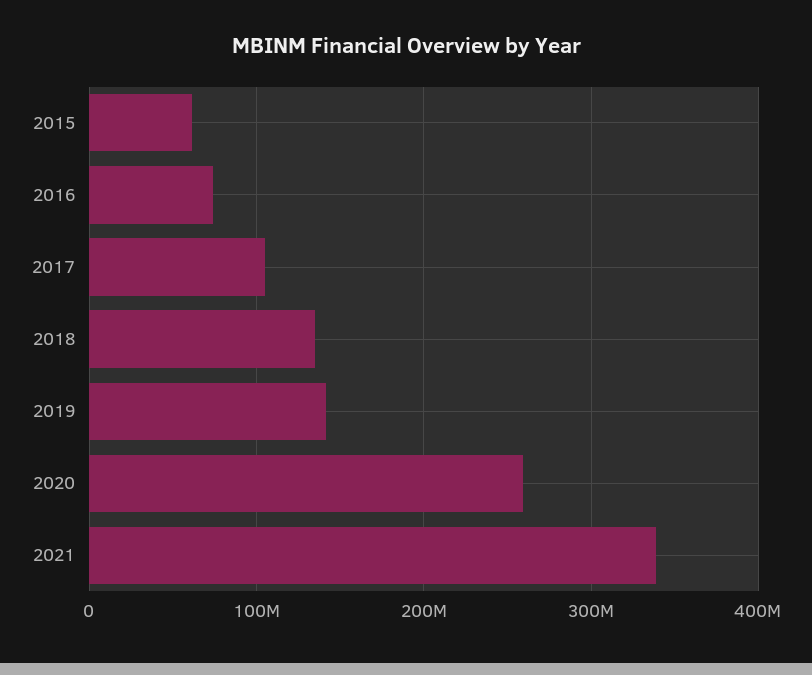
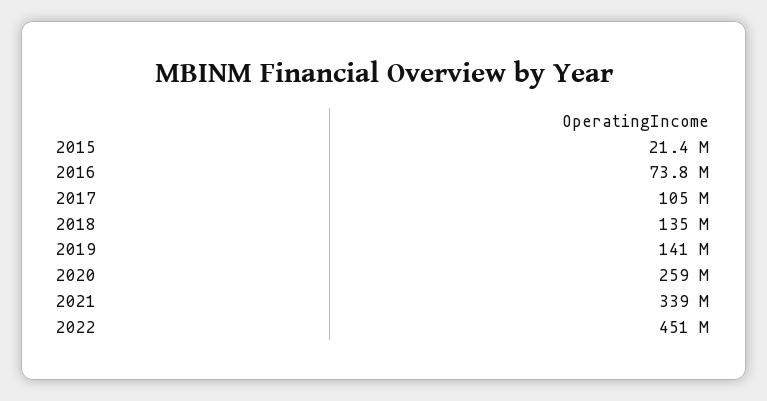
2015: 60000000 -> 21400000
2022: none -> 451000000

